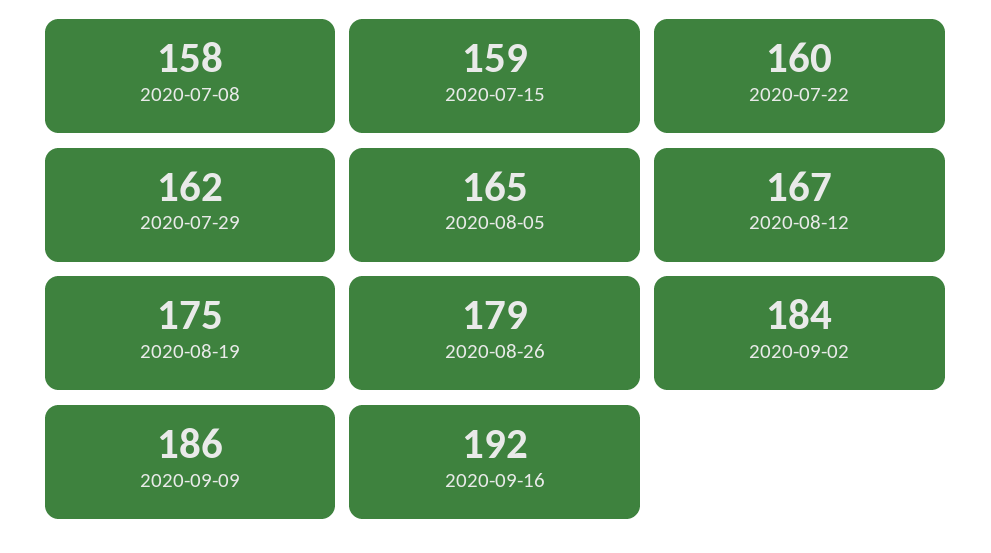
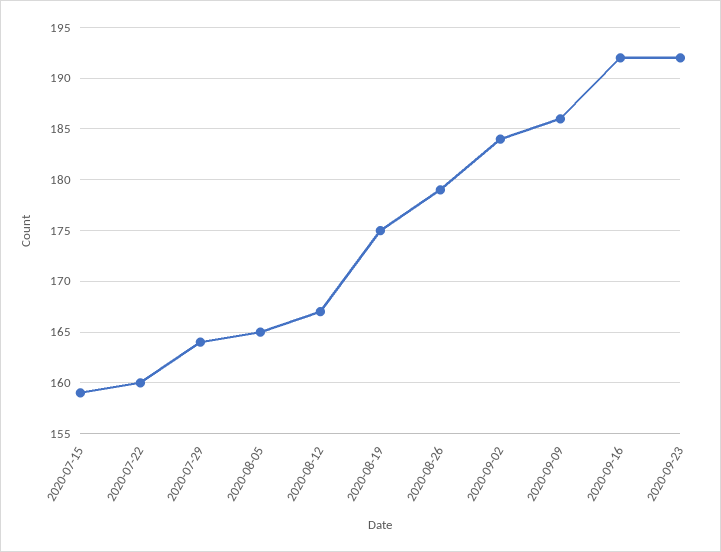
2020-07-08: 158 -> none
2020-07-29: 162 -> 164
2020-09-23: none -> 192

